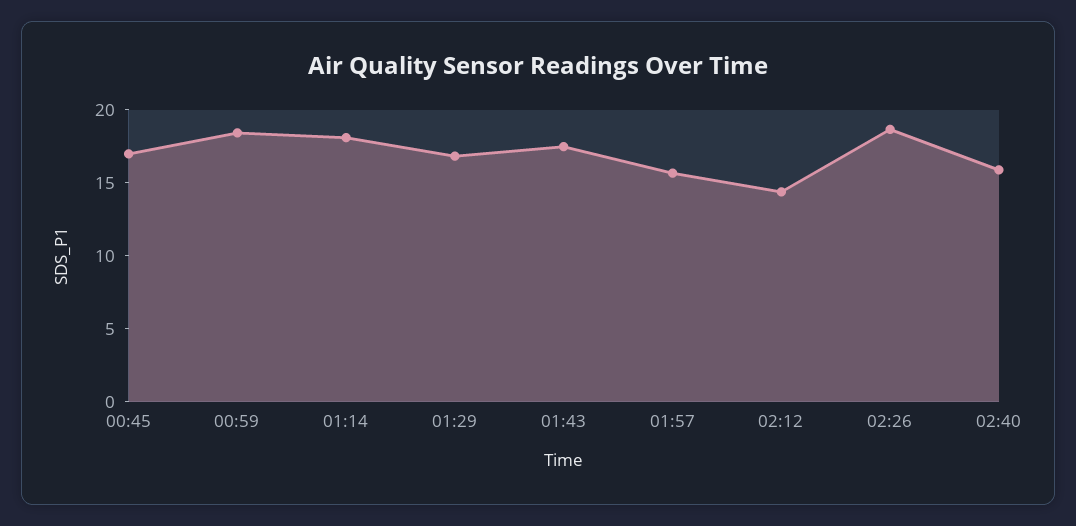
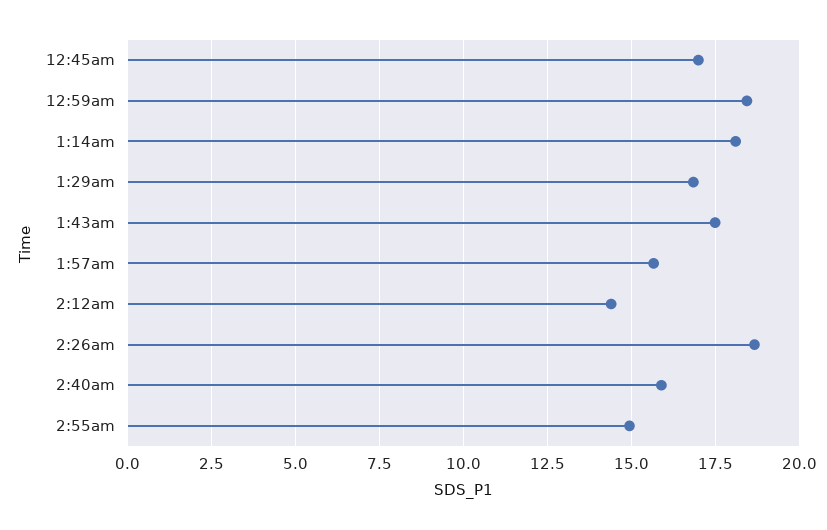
2:55am: none -> 15

